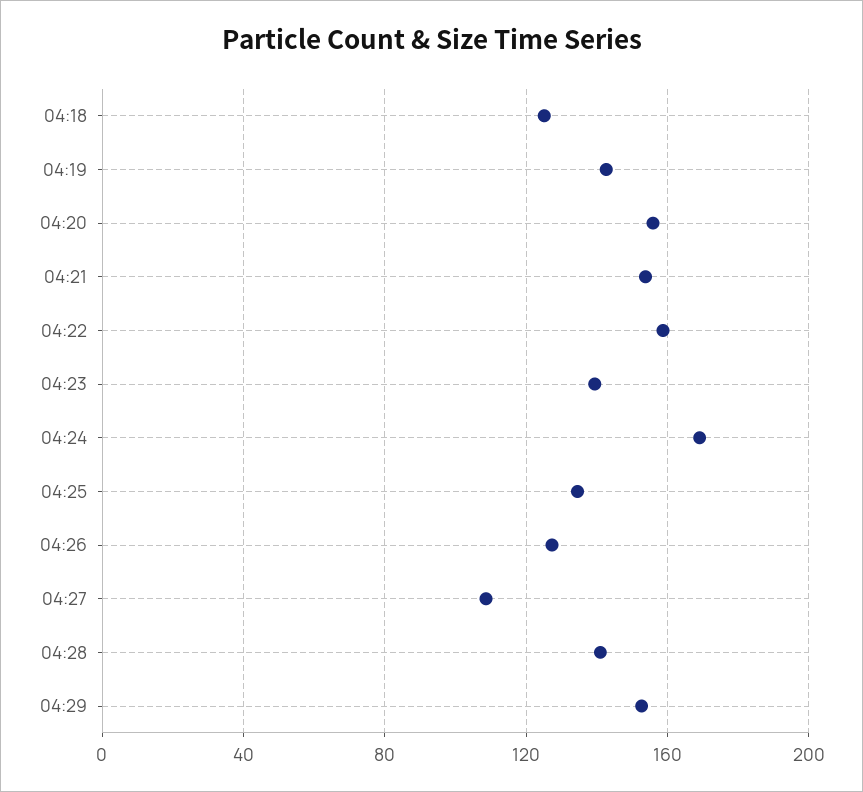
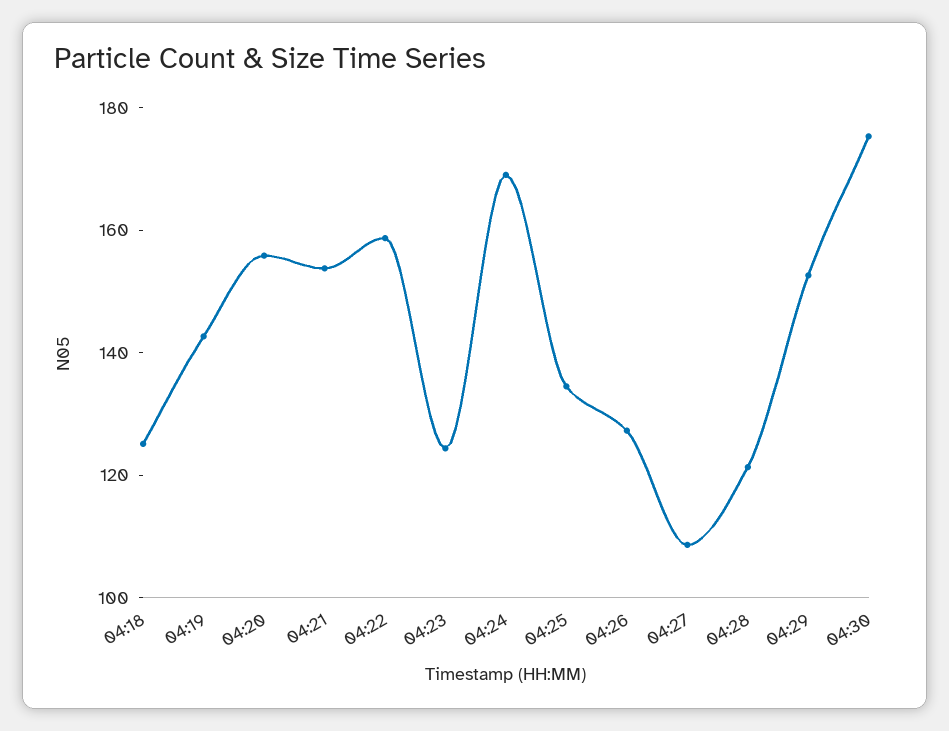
04:23: 140 -> 125
04:28: 140 -> 120
04:30: none -> 175

